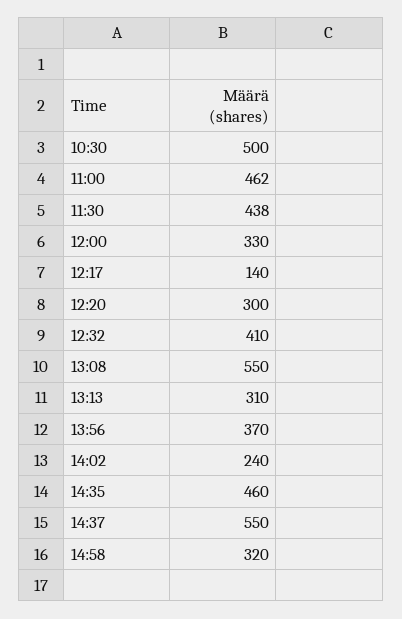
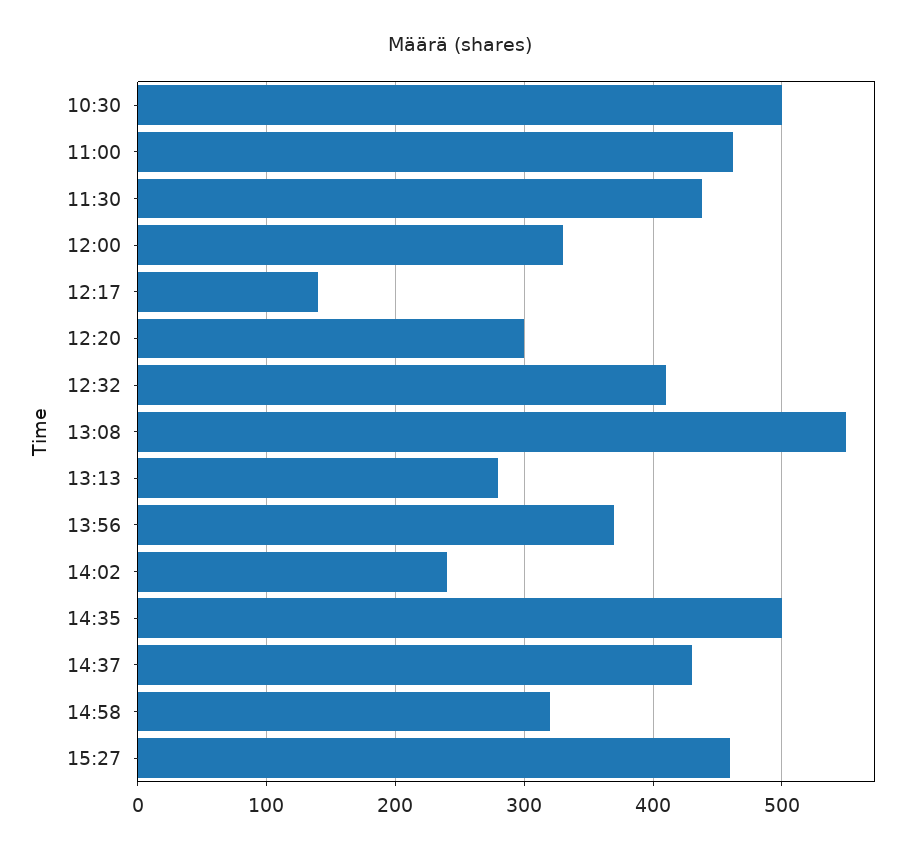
13:13: 310 -> 280
14:35: 460 -> 500
14:37: 550 -> 430
15:27: none -> 460

